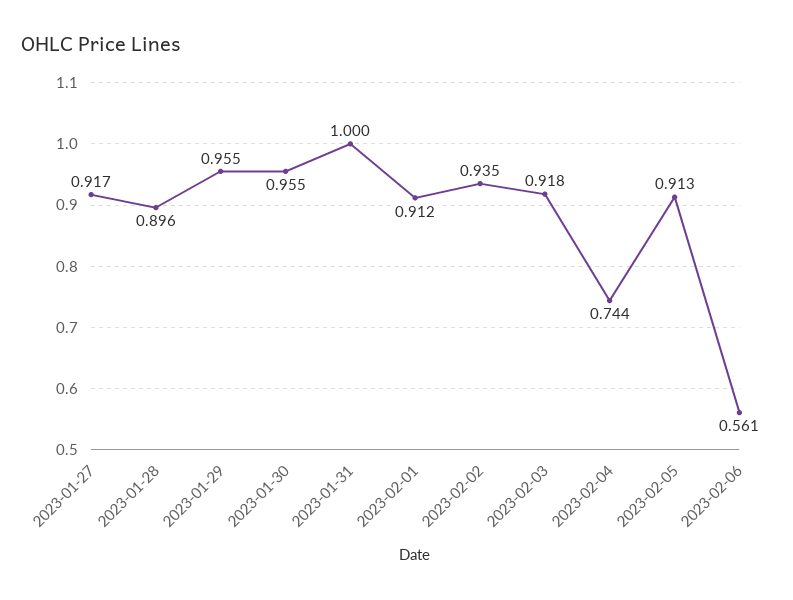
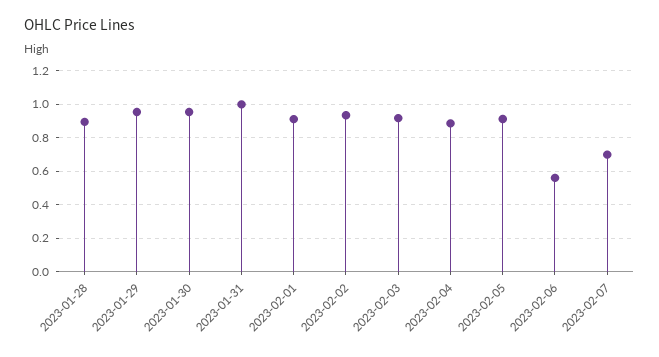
2023-01-27: 0.917 -> none
2023-02-04: 0.744 -> 0.9
2023-02-07: none -> 0.7

